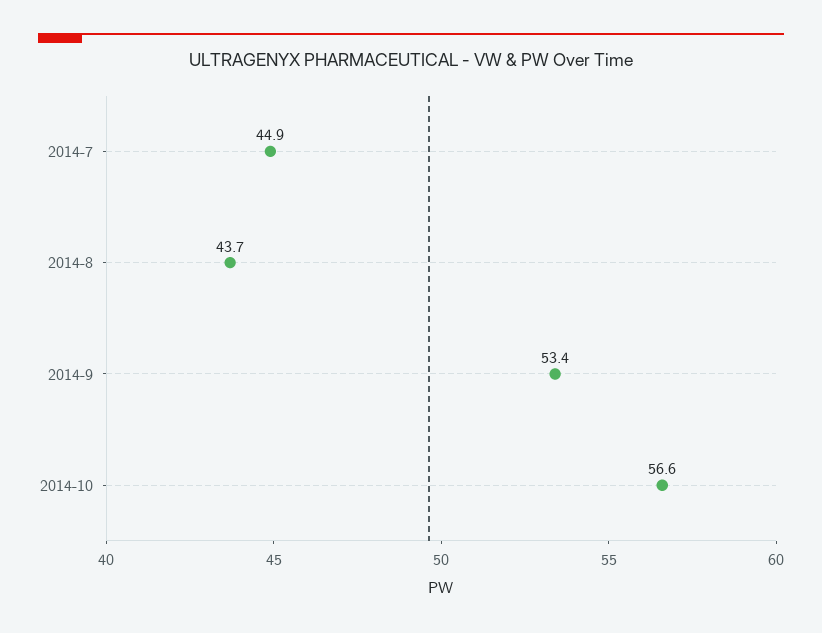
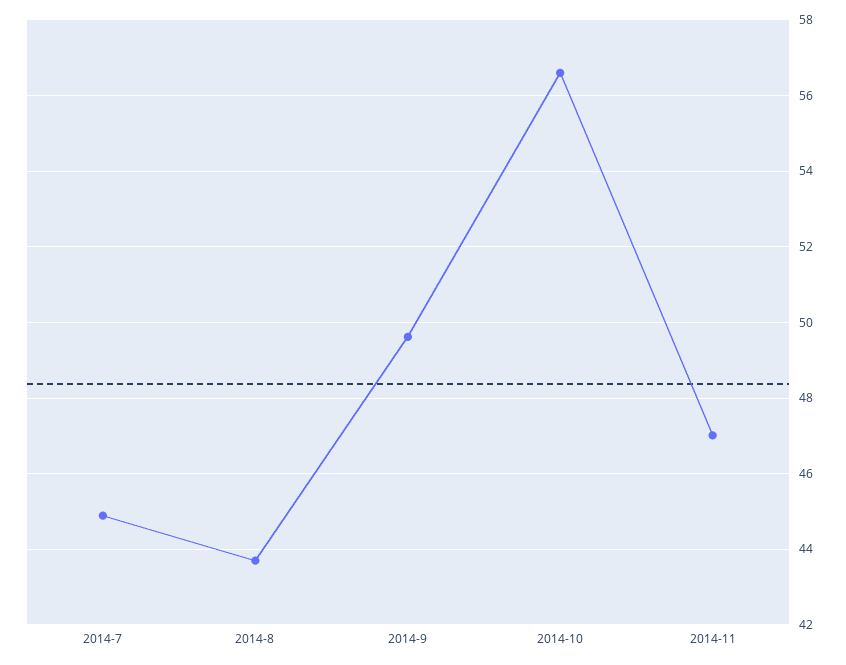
2014-9: 53.4 -> 49.6
2014-11: none -> 47

